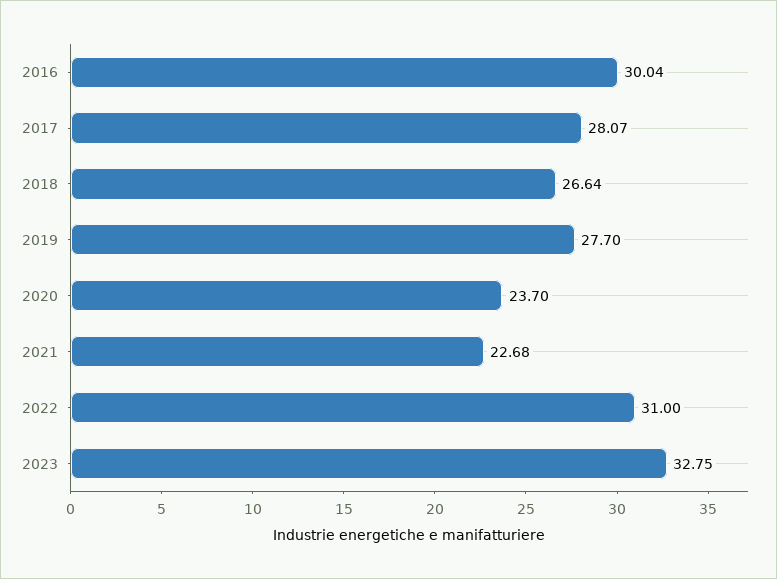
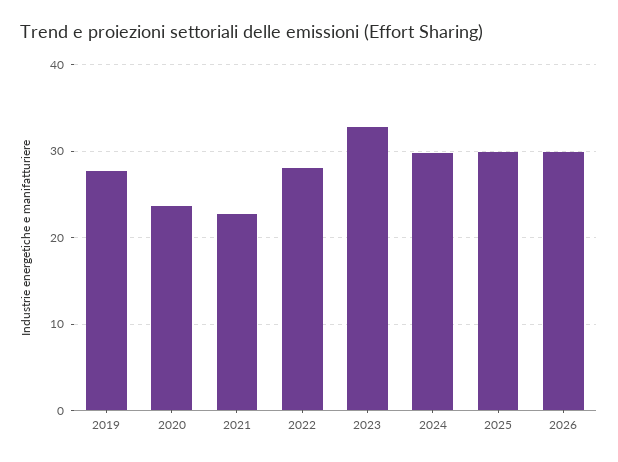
2016: 30.04 -> none
2017: 28.07 -> none
2018: 26.64 -> none
2022: 31 -> 28
2024: none -> 30
2025: none -> 30
2026: none -> 30

